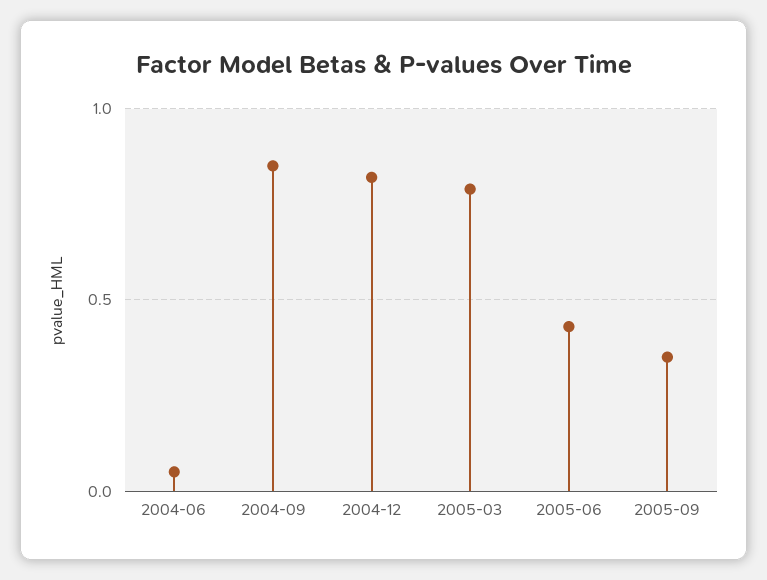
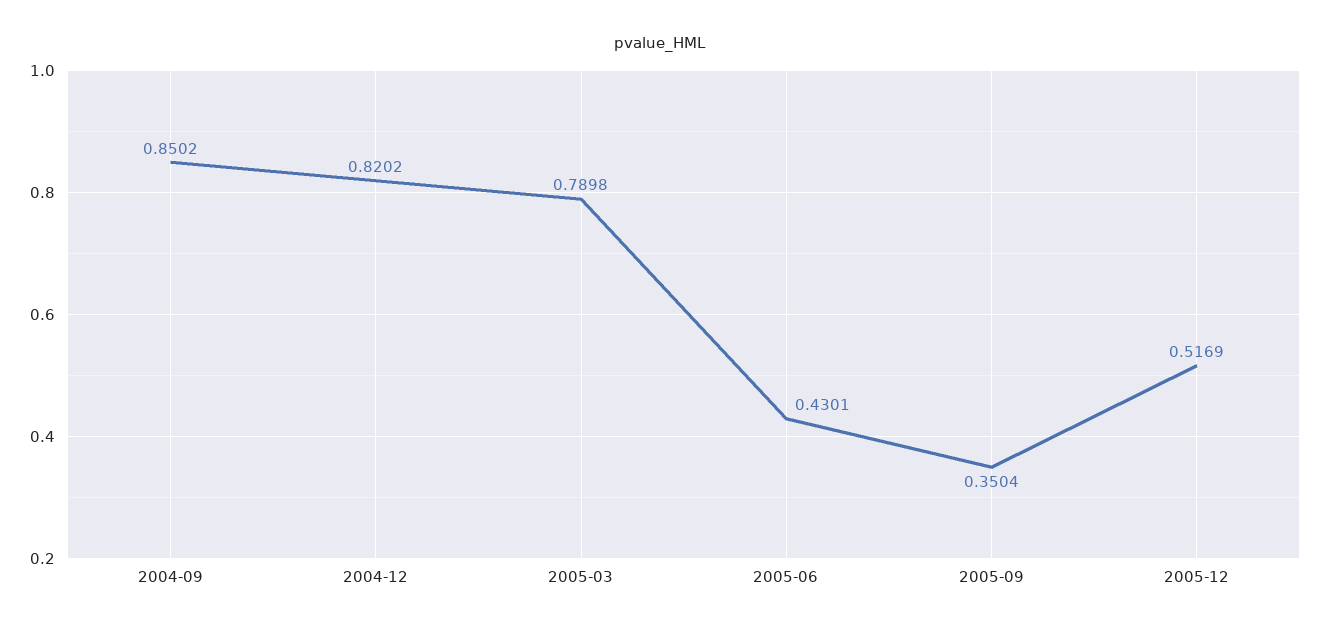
2004-06: 0.05 -> none
2005-12: none -> 0.5169

